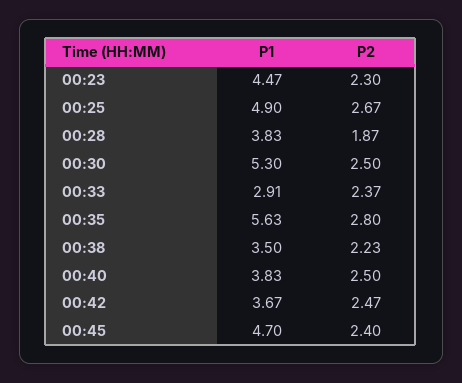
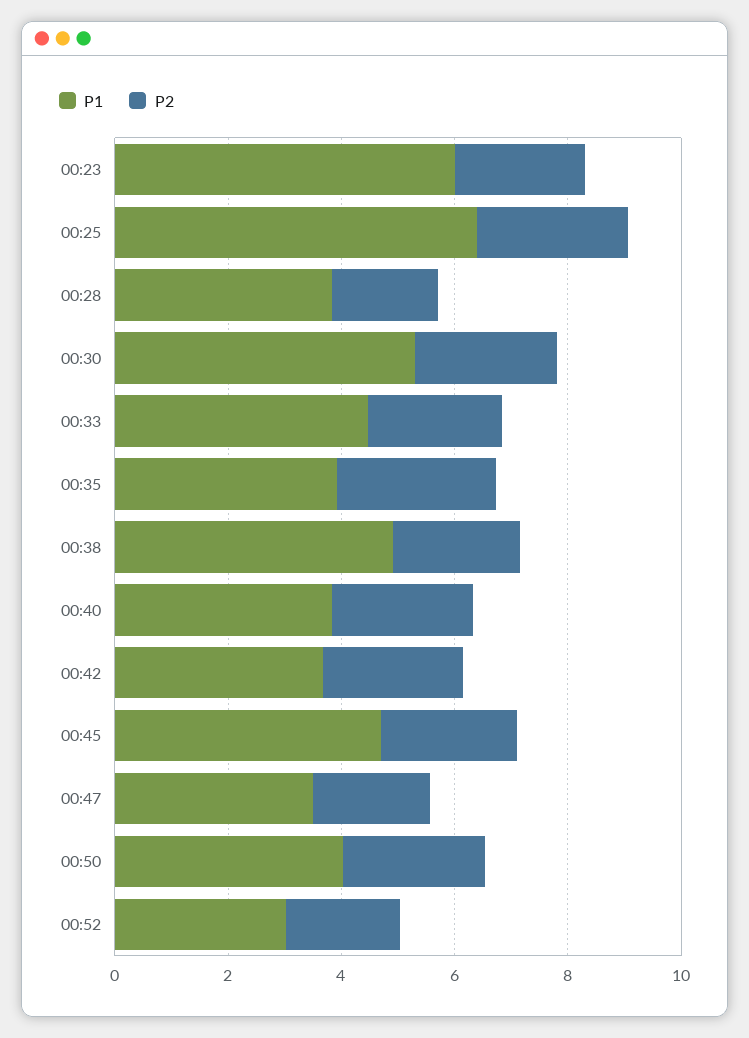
P1, 00:23: 4.47 -> 6
P1, 00:25: 4.9 -> 6.5
P1, 00:33: 2.91 -> 4.5
P1, 00:35: 5.63 -> 4
P1, 00:38: 3.5 -> 5
P1, 00:47: none -> 3.5
P2, 00:47: none -> 2
P1, 00:50: none -> 4
P2, 00:50: none -> 2.5
P1, 00:52: none -> 3
P2, 00:52: none -> 2

